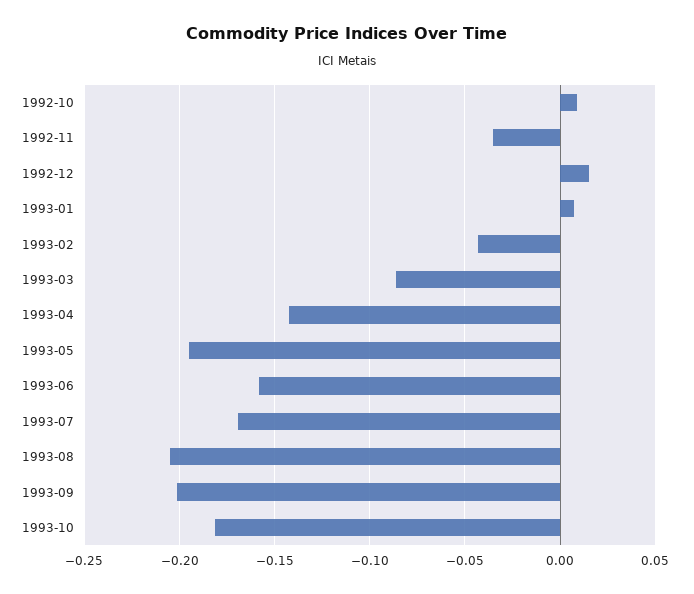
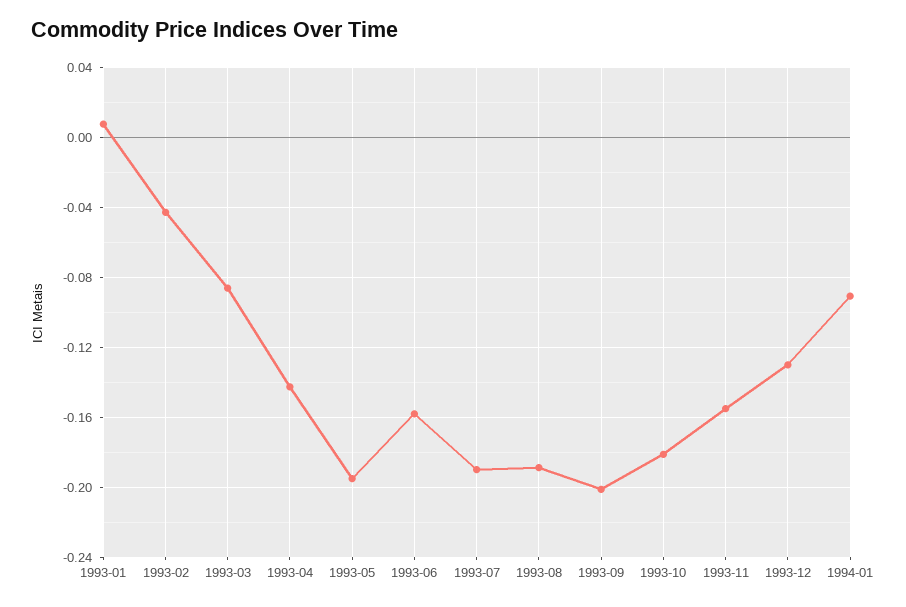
1992-10: 0.01 -> none
1992-11: -0.035 -> none
1992-12: 0.015 -> none
1993-07: -0.17 -> -0.19
1993-08: -0.205 -> -0.19
1993-11: none -> -0.155
1993-12: none -> -0.13
1994-01: none -> -0.09

